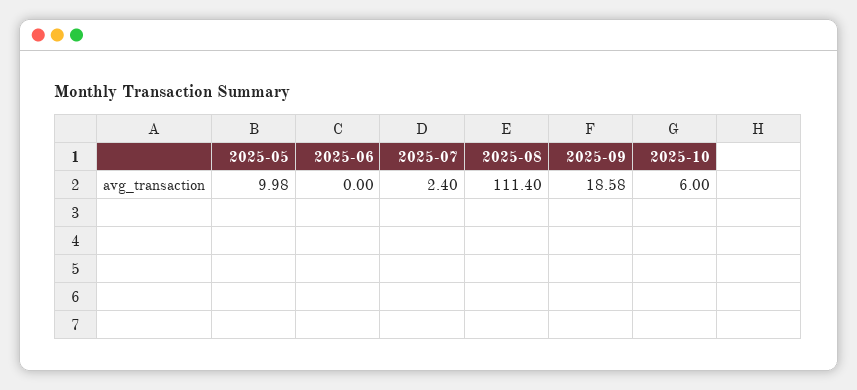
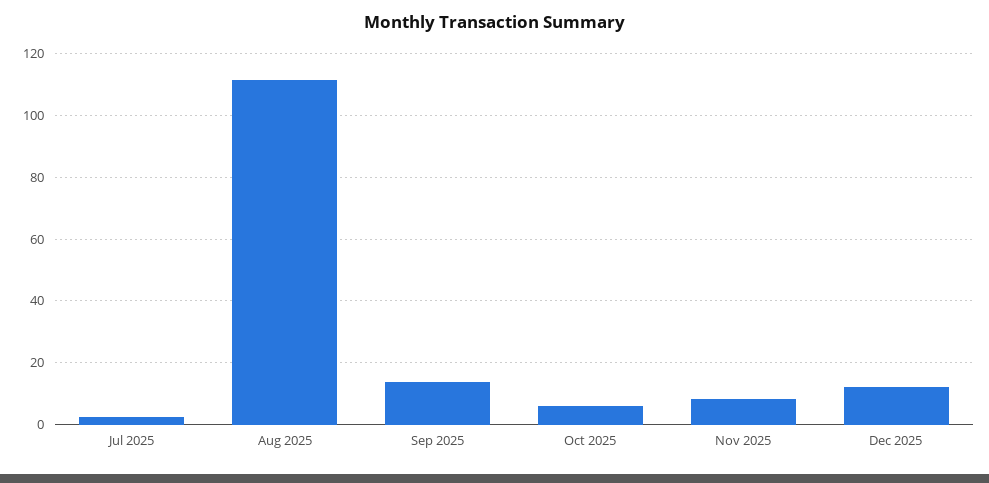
2025-05: 9.98 -> none
2025-06: 0 -> none
2025-09: 18.58 -> 14
Nov 2025: none -> 8
Dec 2025: none -> 12

